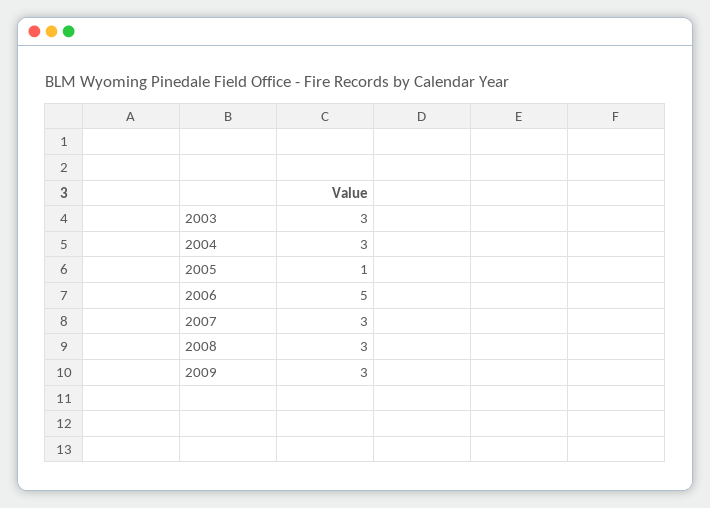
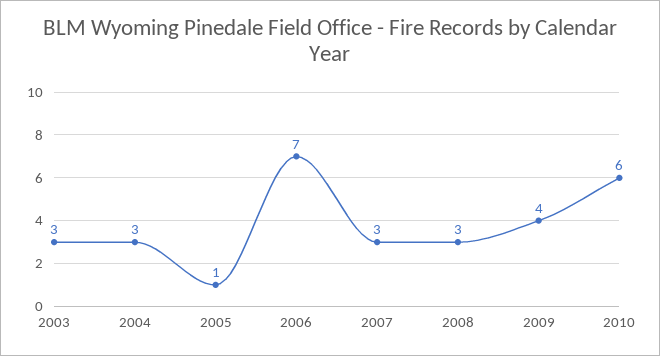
2006: 5 -> 7
2009: 3 -> 4
2010: none -> 6

